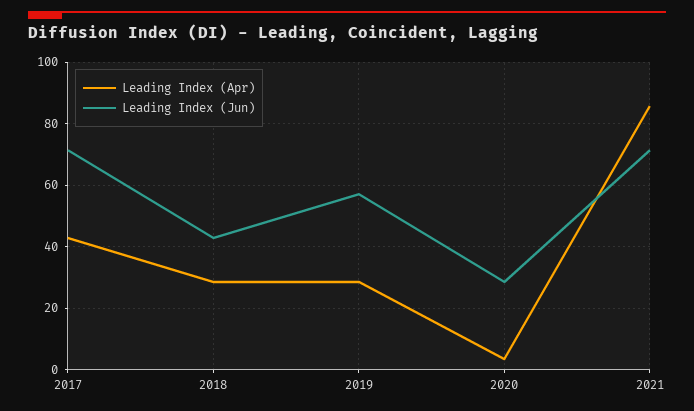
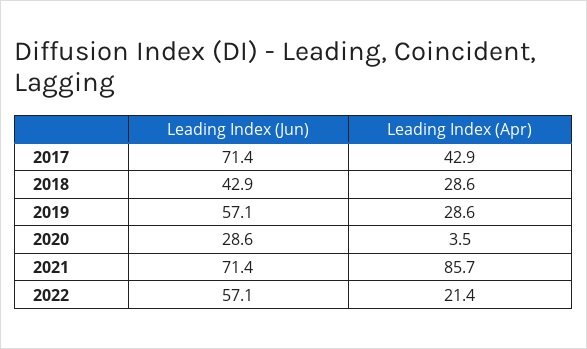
Leading Index (Jun), 2022: none -> 57.1
Leading Index (Apr), 2022: none -> 21.4

